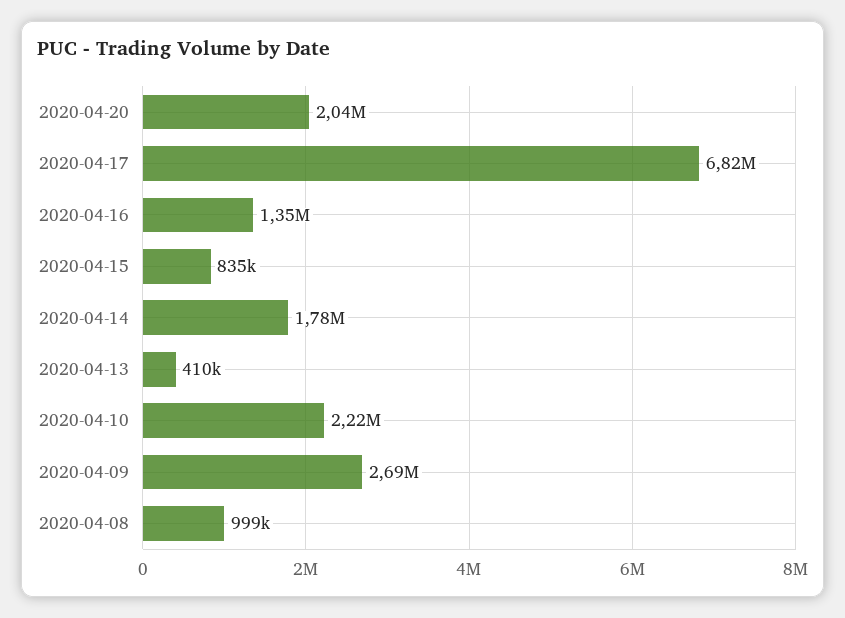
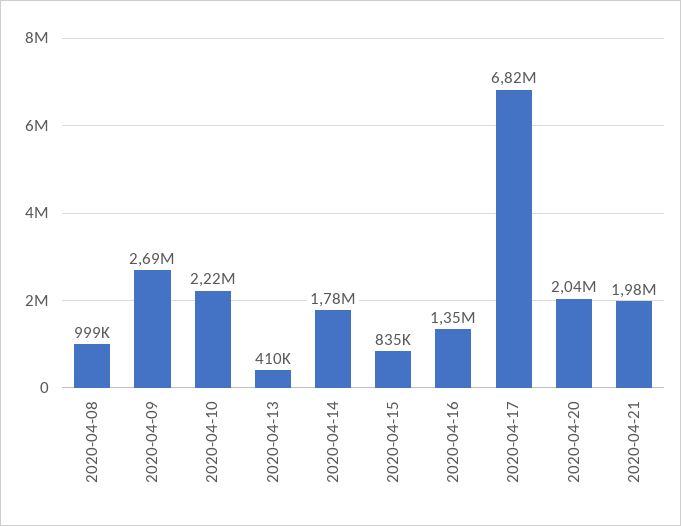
2020-04-21: none -> 1980000

